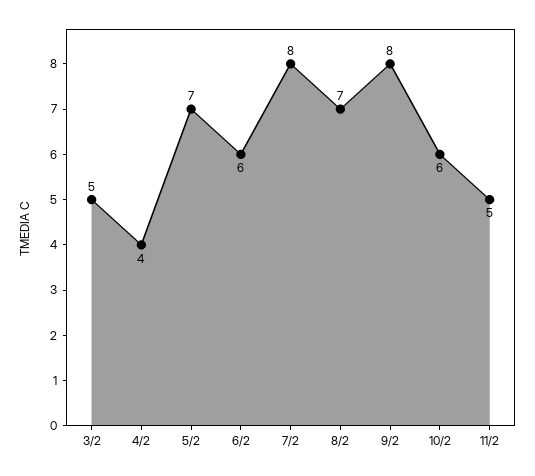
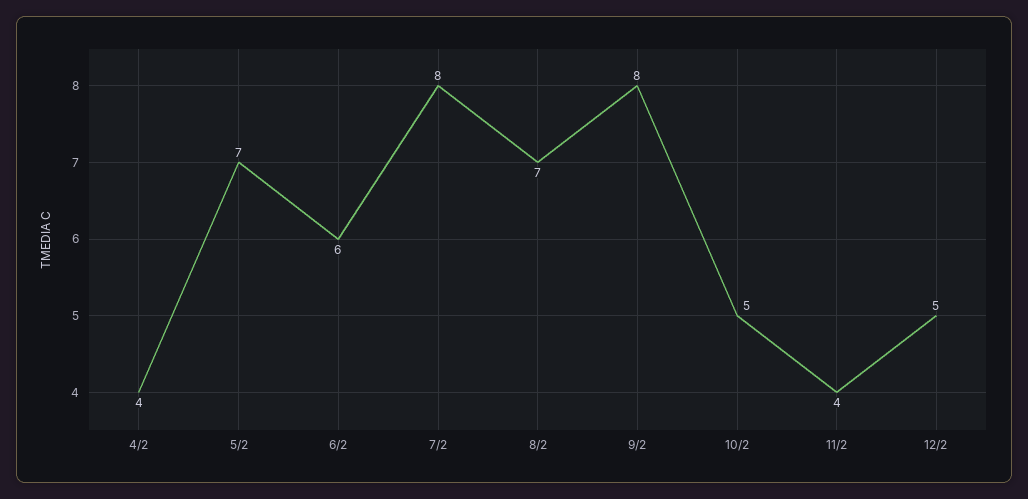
3/2: 5 -> none
10/2: 6 -> 5
11/2: 5 -> 4
12/2: none -> 5

